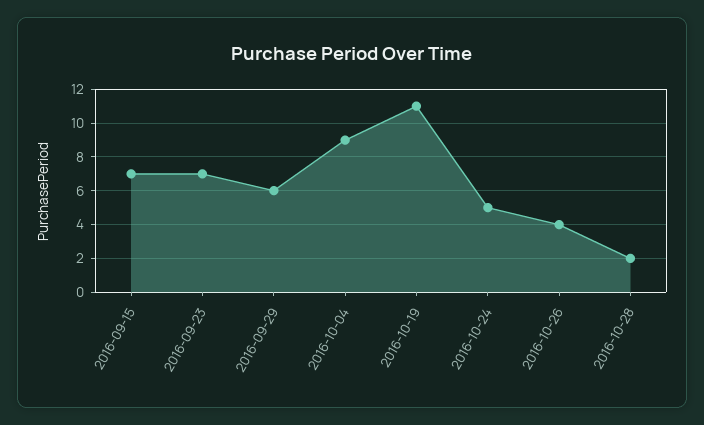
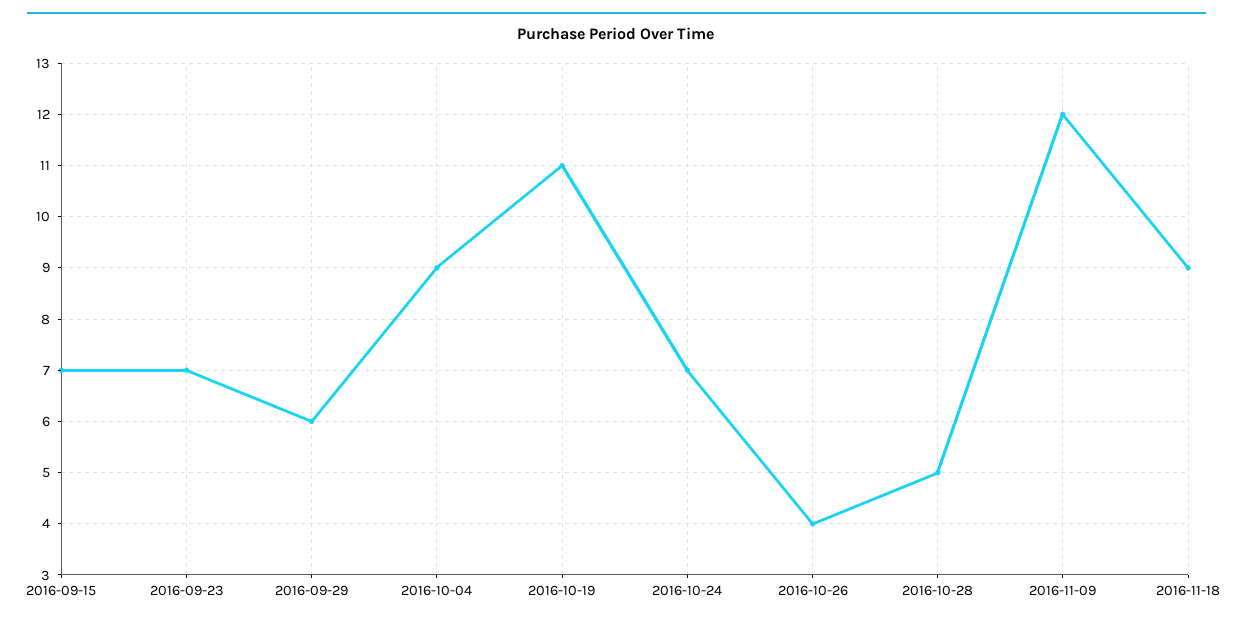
2016-10-24: 5 -> 7
2016-10-28: 2 -> 5
2016-11-09: none -> 12
2016-11-18: none -> 9

